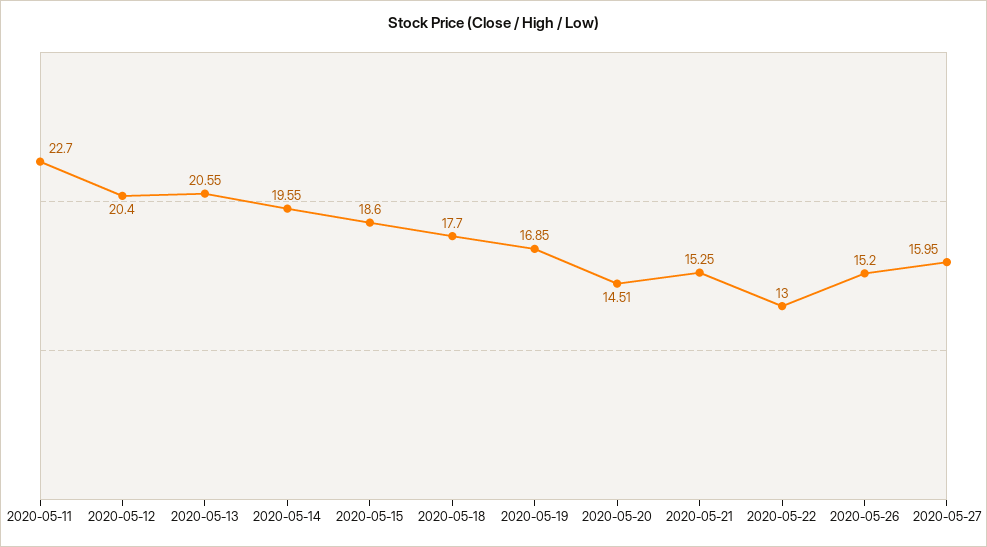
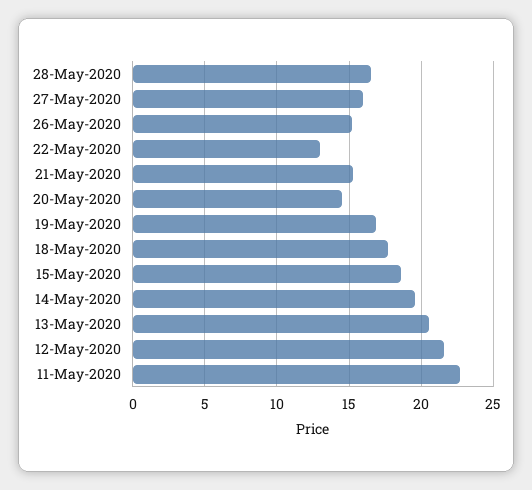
2020-05-12: 20.4 -> 21.5
28-May-2020: none -> 16.5

